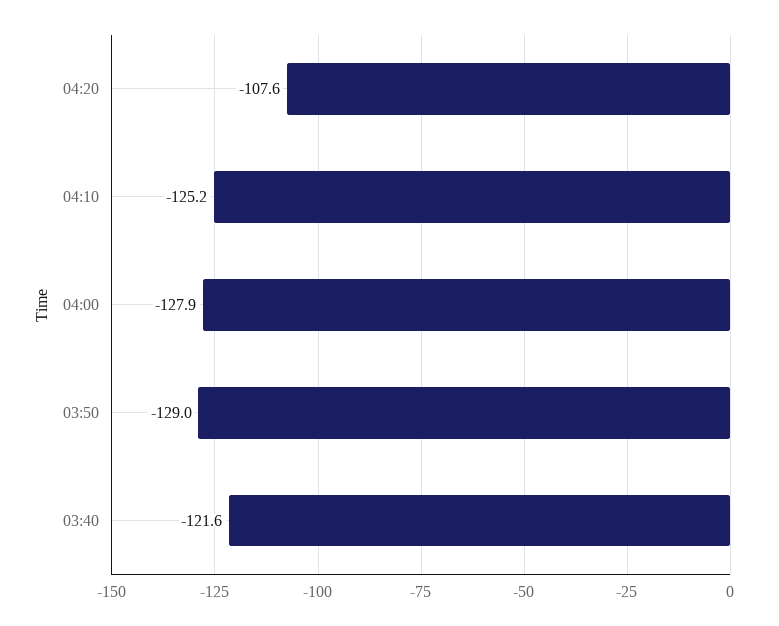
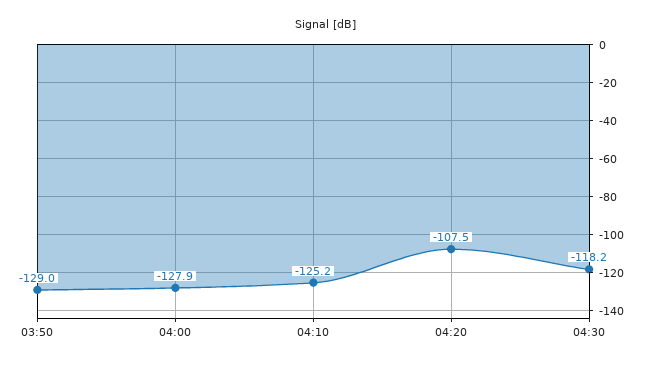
04:20: -107.6 -> -107.5
03:40: -121.6 -> none
04:30: none -> -118.2

